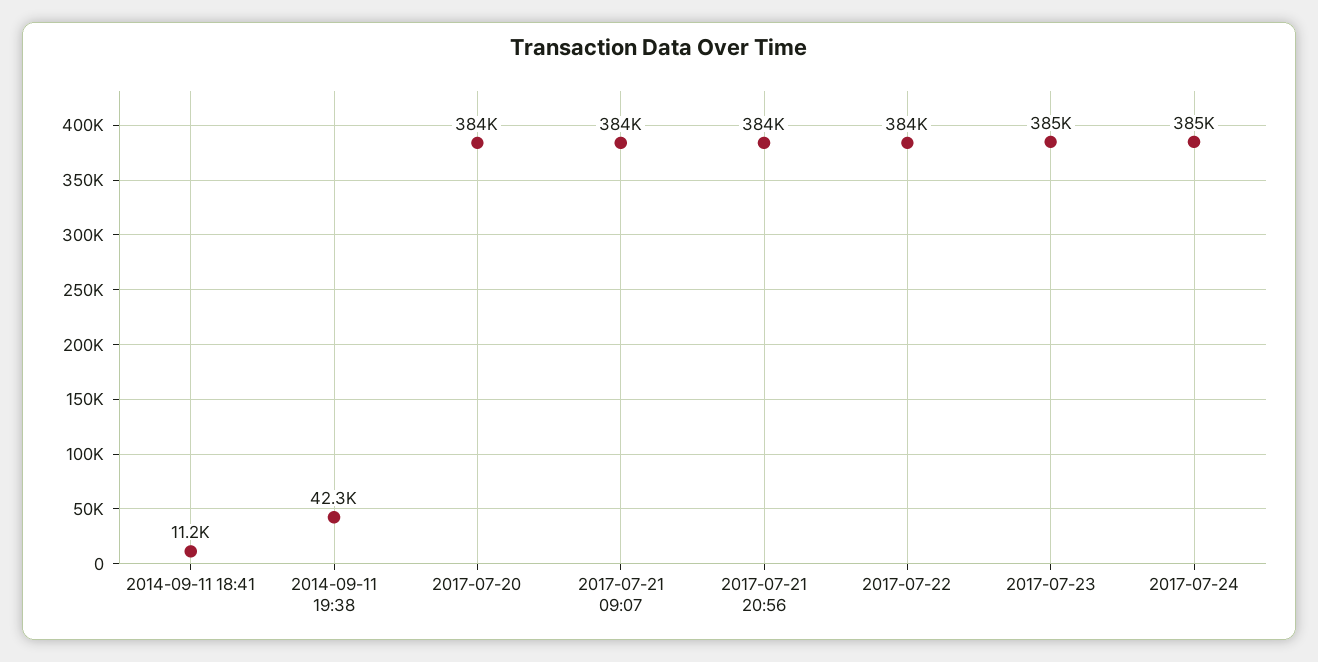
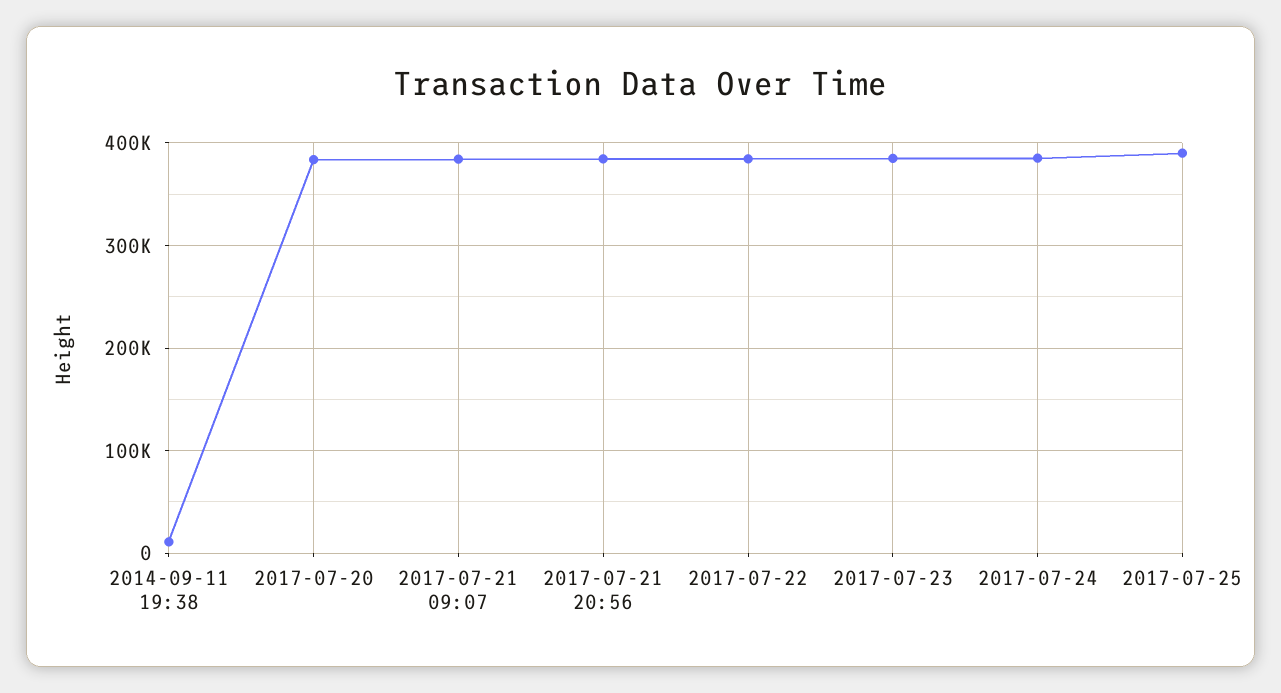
2014-09-11 18:41: 11200 -> none
2014-09-11 19:38: 42300 -> 10000
2017-07-25: none -> 390000

